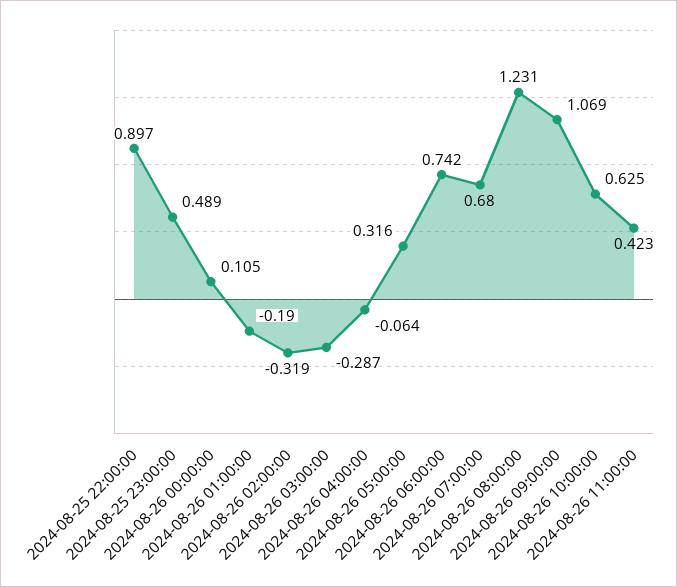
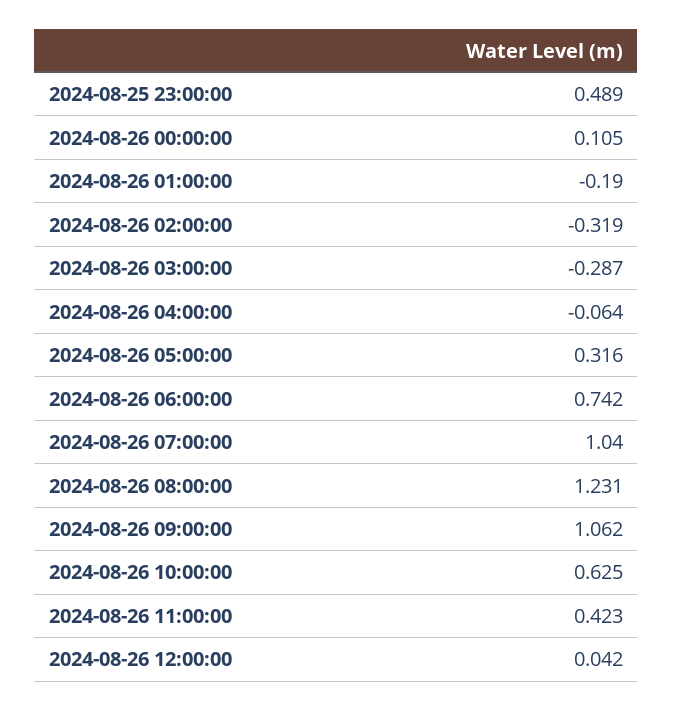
2024-08-25 22:00:00: 0.897 -> none
2024-08-26 07:00:00: 0.68 -> 1.04
2024-08-26 09:00:00: 1.069 -> 1.062
2024-08-26 12:00:00: none -> 0.042

